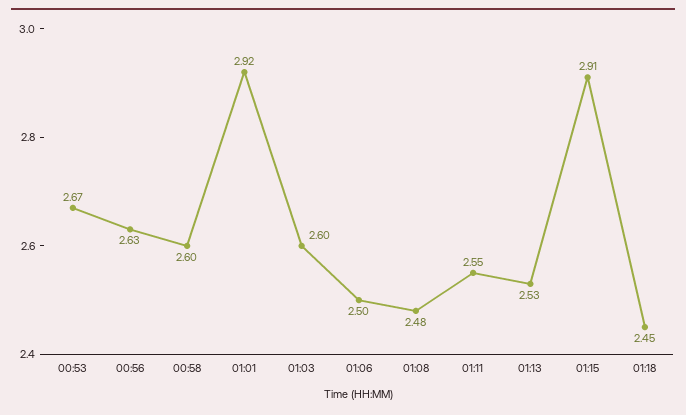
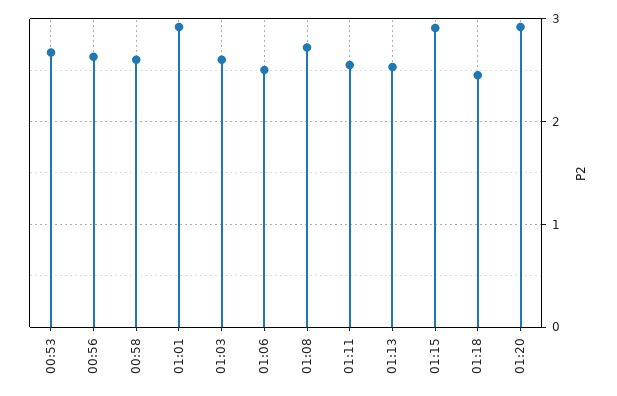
01:08: 2.48 -> 2.7
01:20: none -> 2.9

